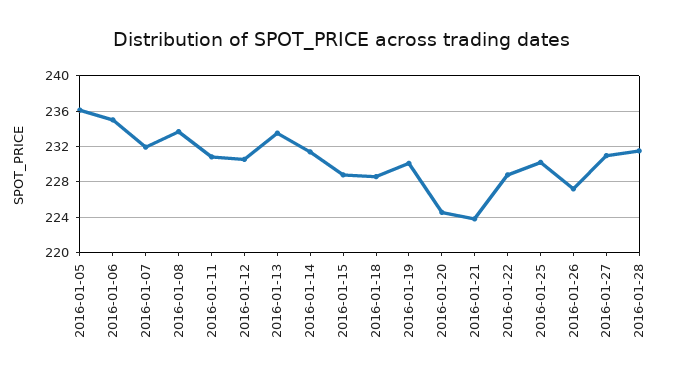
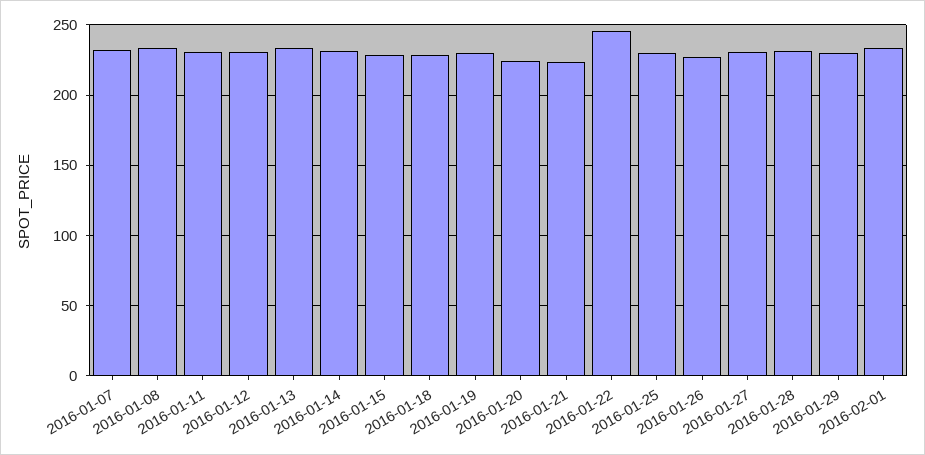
2016-01-05: 236 -> none
2016-01-06: 235 -> none
2016-01-22: 229 -> 245
2016-01-29: none -> 230
2016-02-01: none -> 235

